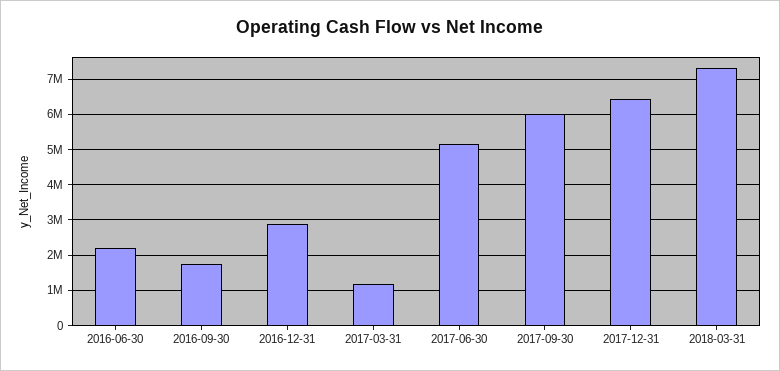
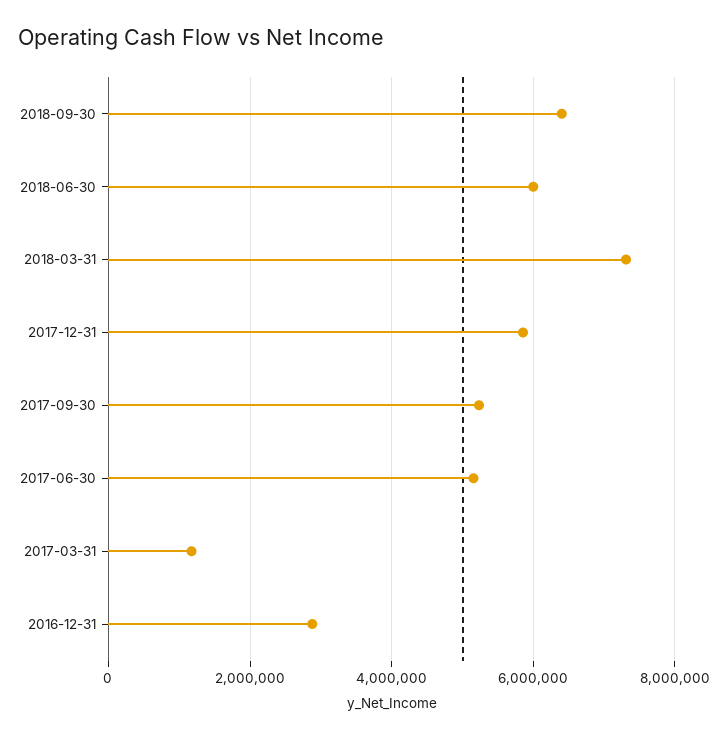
2016-06-30: 2200000 -> none
2016-09-30: 1800000 -> none
2017-09-30: 6000000 -> 5200000
2017-12-31: 6400000 -> 5800000
2018-09-30: none -> 6400000
2018-06-30: none -> 6000000

